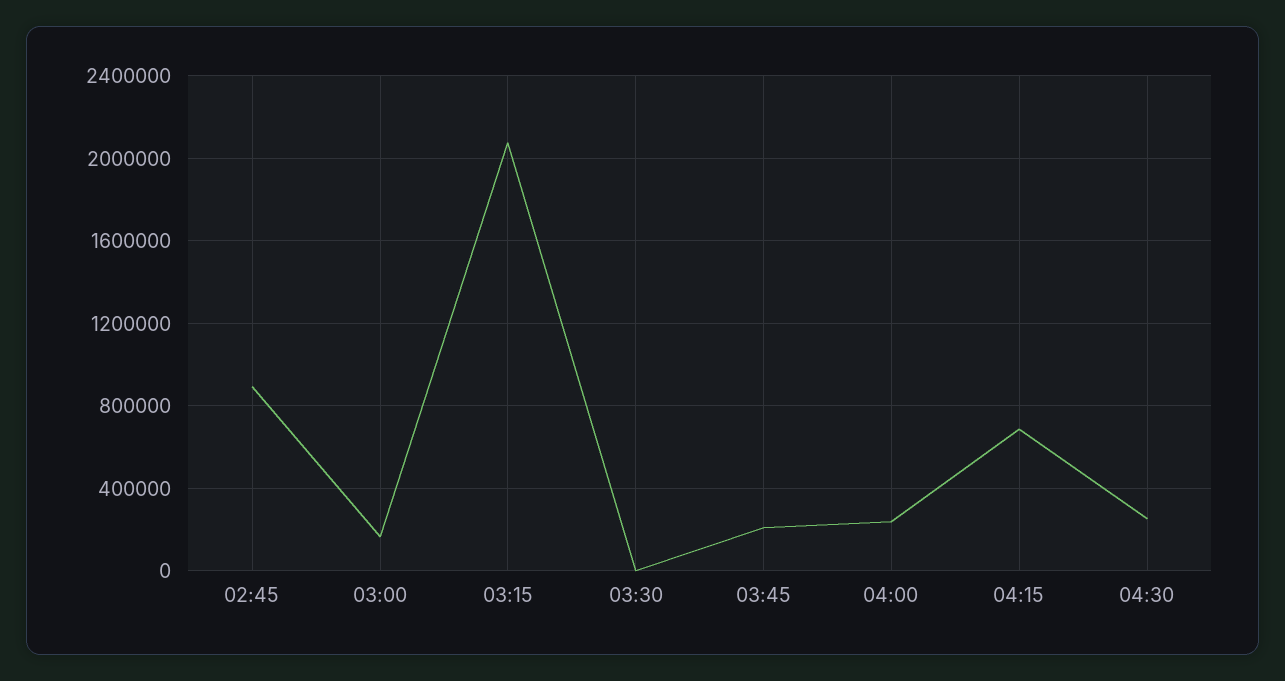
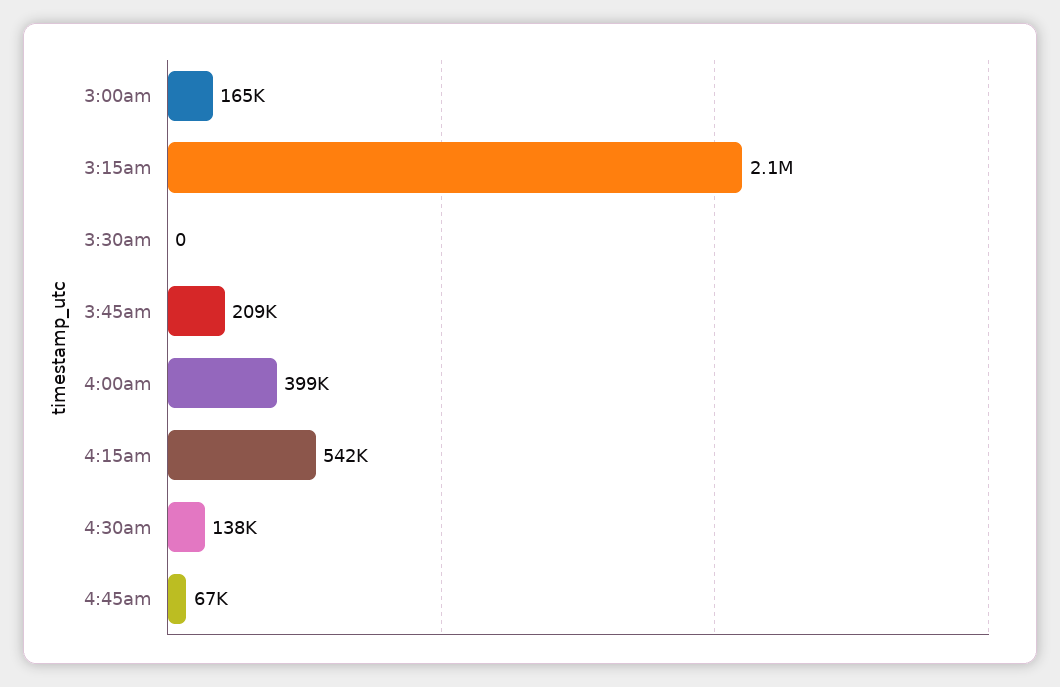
02:45: 900000 -> none
04:00: 250000 -> 399000
04:15: 700000 -> 542000
04:30: 250000 -> 138000
4:45am: none -> 67000

